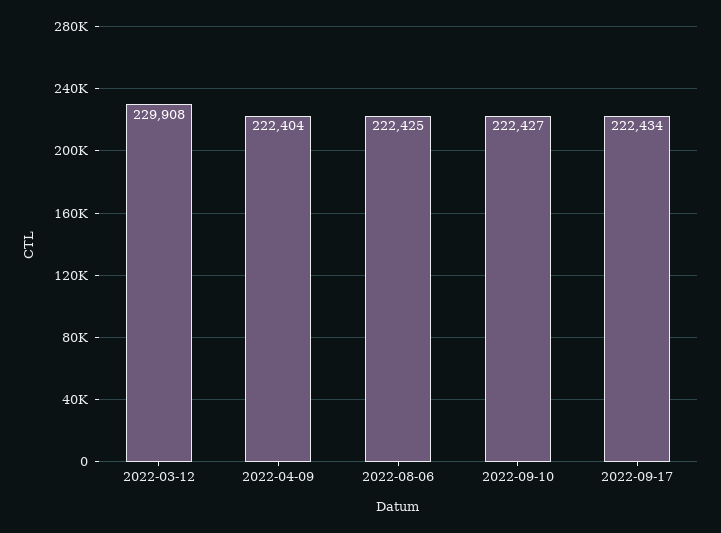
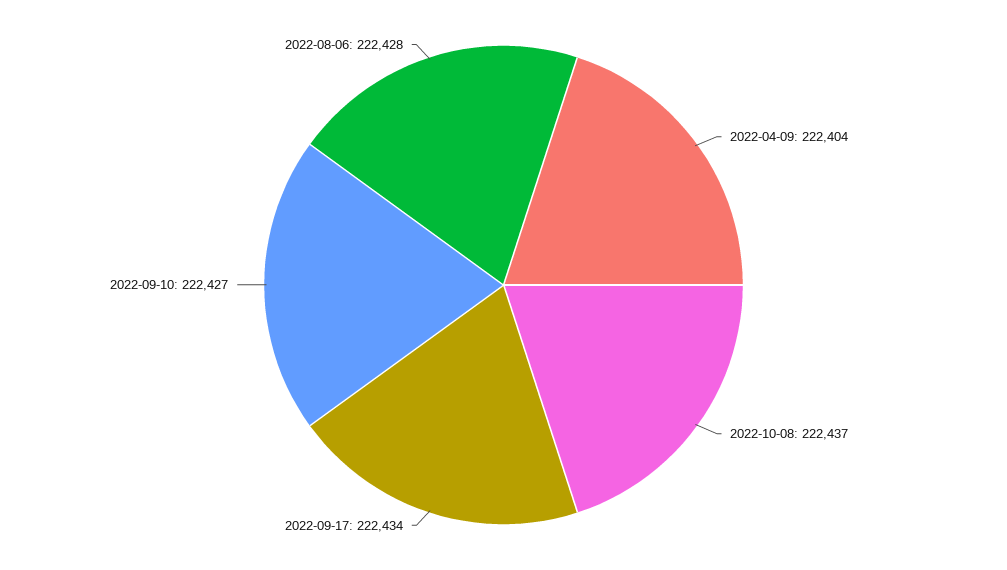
2022-03-12: 229908 -> none
2022-08-06: 222425 -> 222428
2022-10-08: none -> 222437

